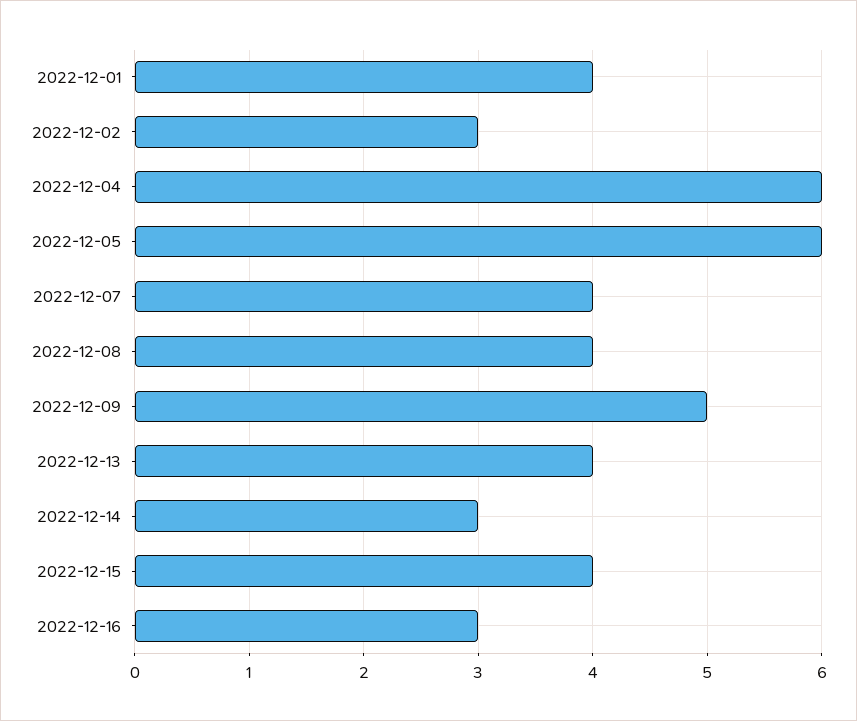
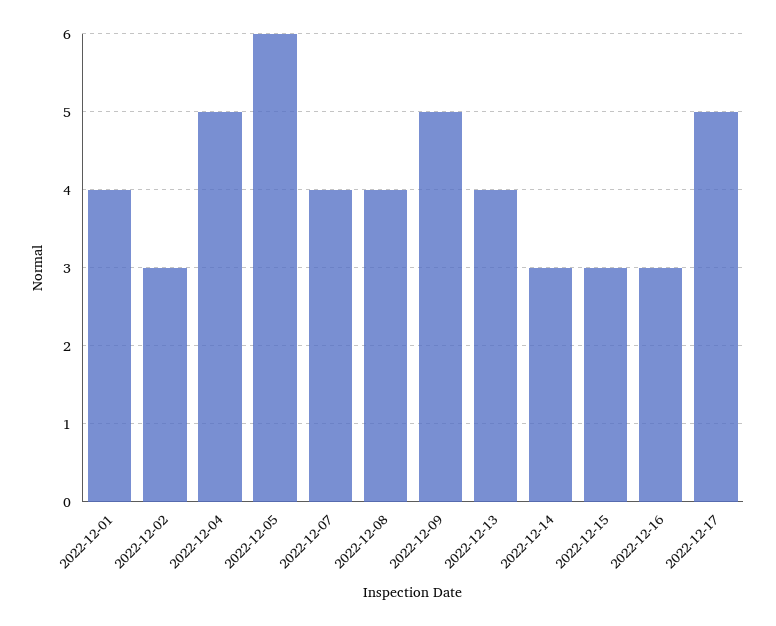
2022-12-04: 6 -> 5
2022-12-15: 4 -> 3
2022-12-17: none -> 5

